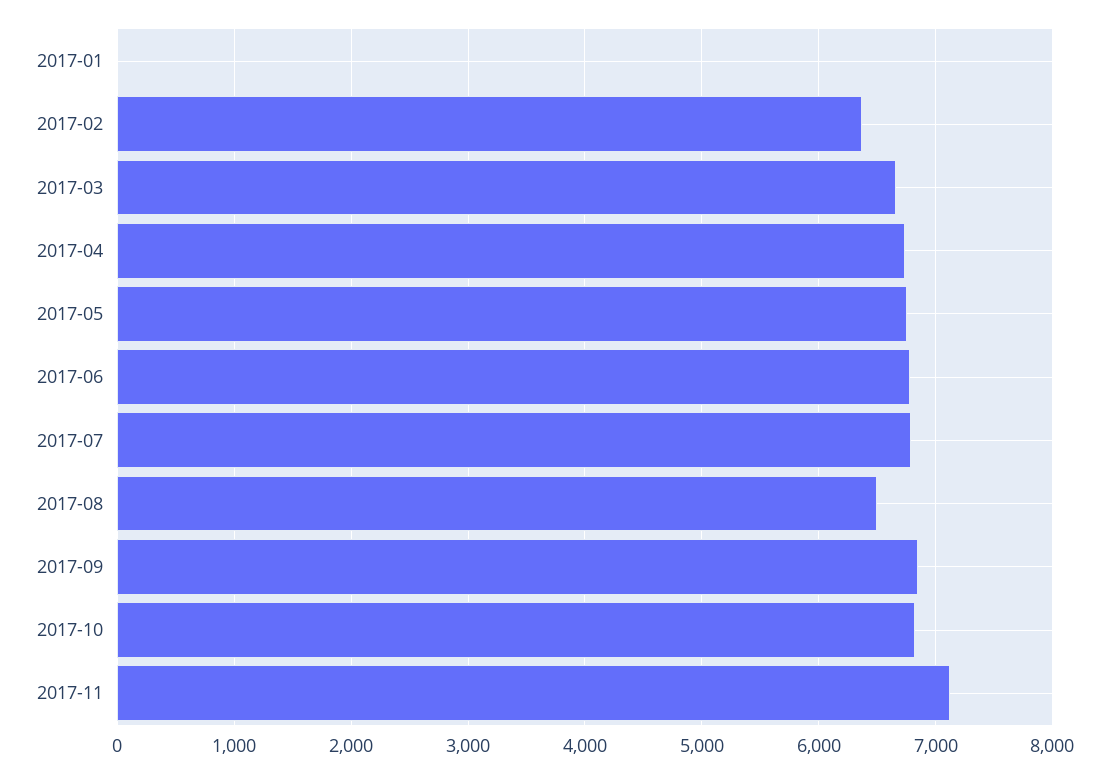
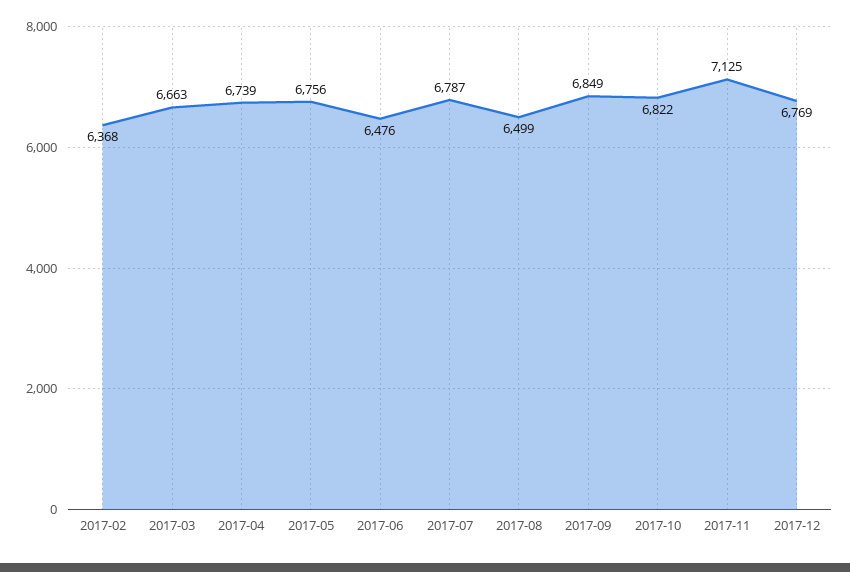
2017-01: 0 -> none
2017-06: 6800 -> 6476
2017-12: none -> 6769

